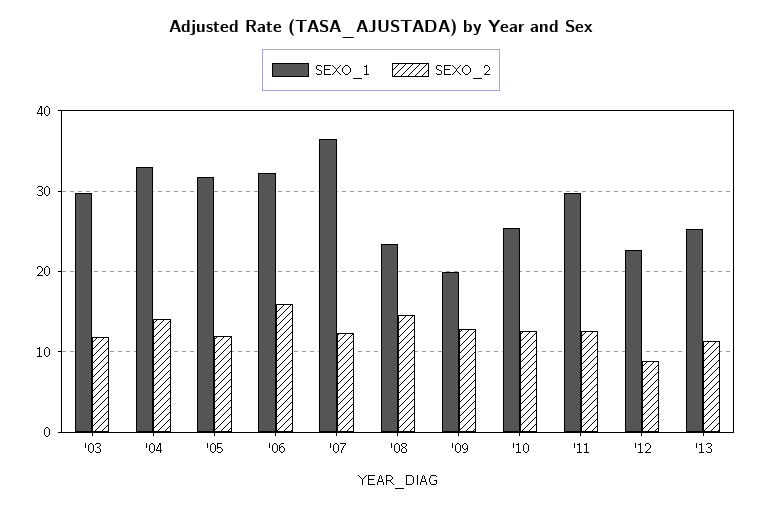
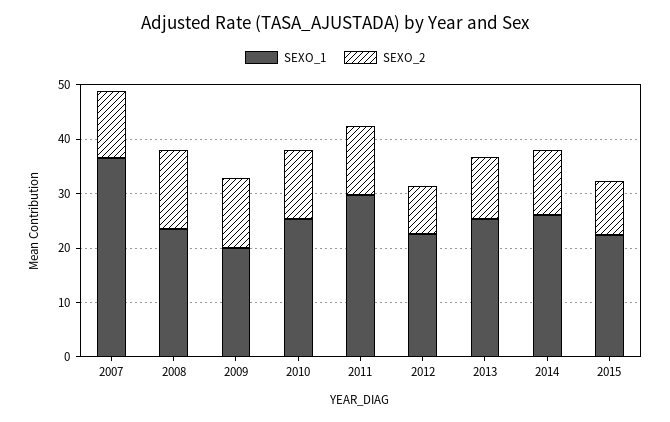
SEXO_1, '03: 30 -> none
SEXO_2, '03: 12 -> none
SEXO_1, '04: 33 -> none
SEXO_2, '04: 14 -> none
SEXO_1, '05: 32 -> none
SEXO_2, '05: 12 -> none
SEXO_1, '06: 32 -> none
SEXO_2, '06: 16 -> none
SEXO_1, 2014: none -> 26
SEXO_2, 2014: none -> 12
SEXO_1, 2015: none -> 22
SEXO_2, 2015: none -> 10

